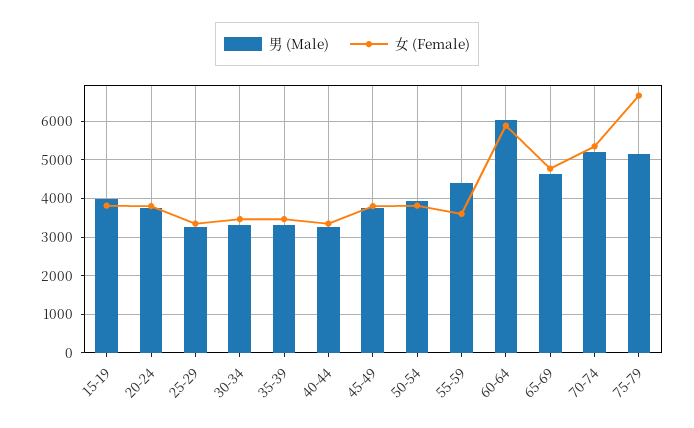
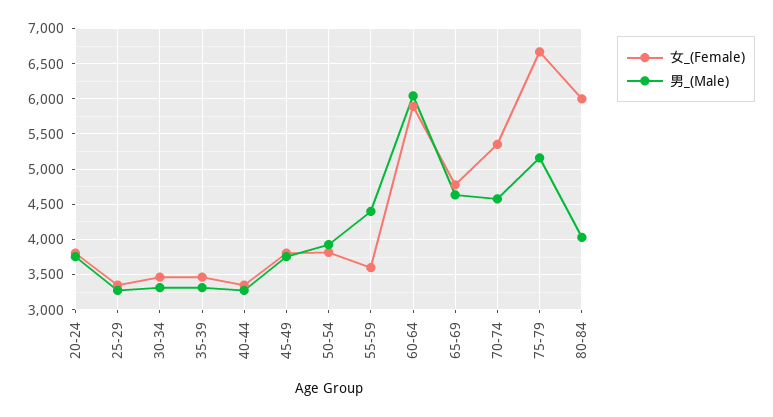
男 (Male), 15-19: 4000 -> none
女 (Female), 15-19: 3800 -> none
男 (Male), 70-74: 5200 -> 4600
女 (Female), 80-84: none -> 6000
男 (Male), 80-84: none -> 4000

